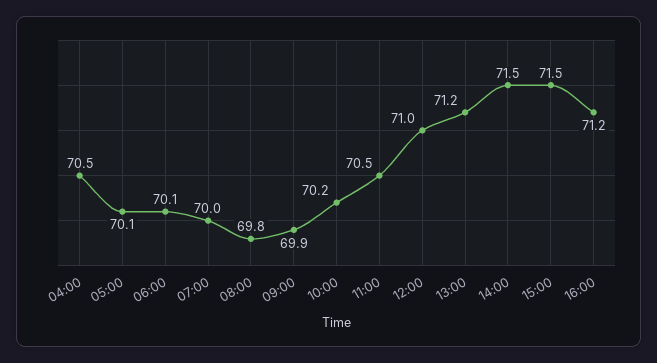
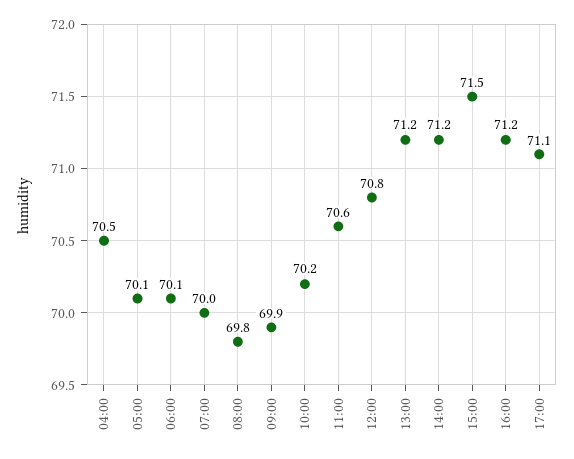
11:00: 70.5 -> 70.6
12:00: 71 -> 70.8
14:00: 71.5 -> 71.2
17:00: none -> 71.1

